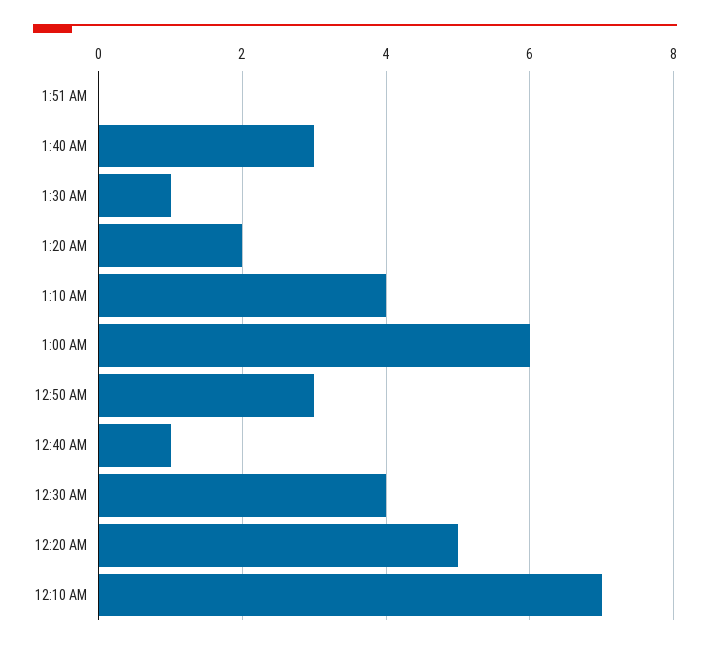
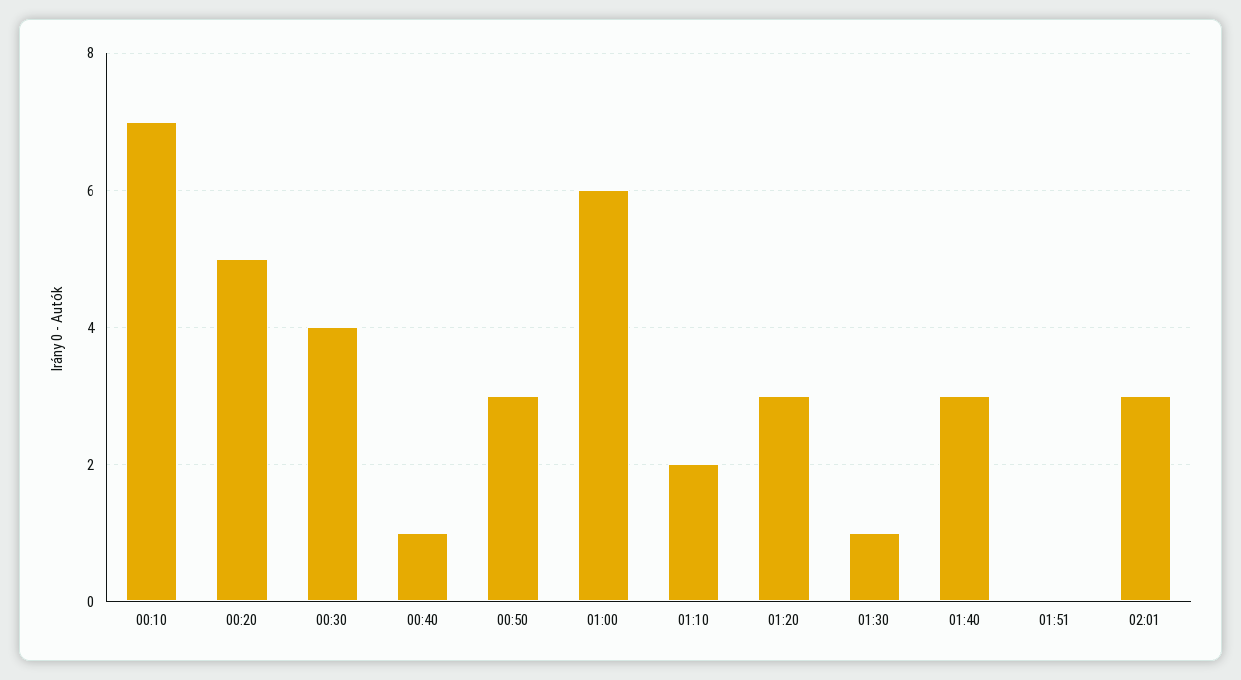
1:20 AM: 2 -> 3
1:10 AM: 4 -> 2
02:01: none -> 3

